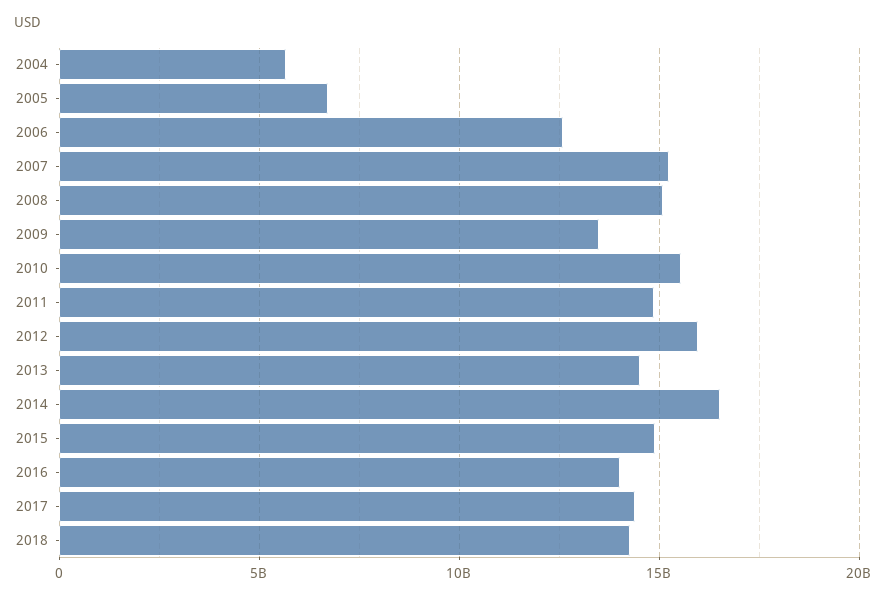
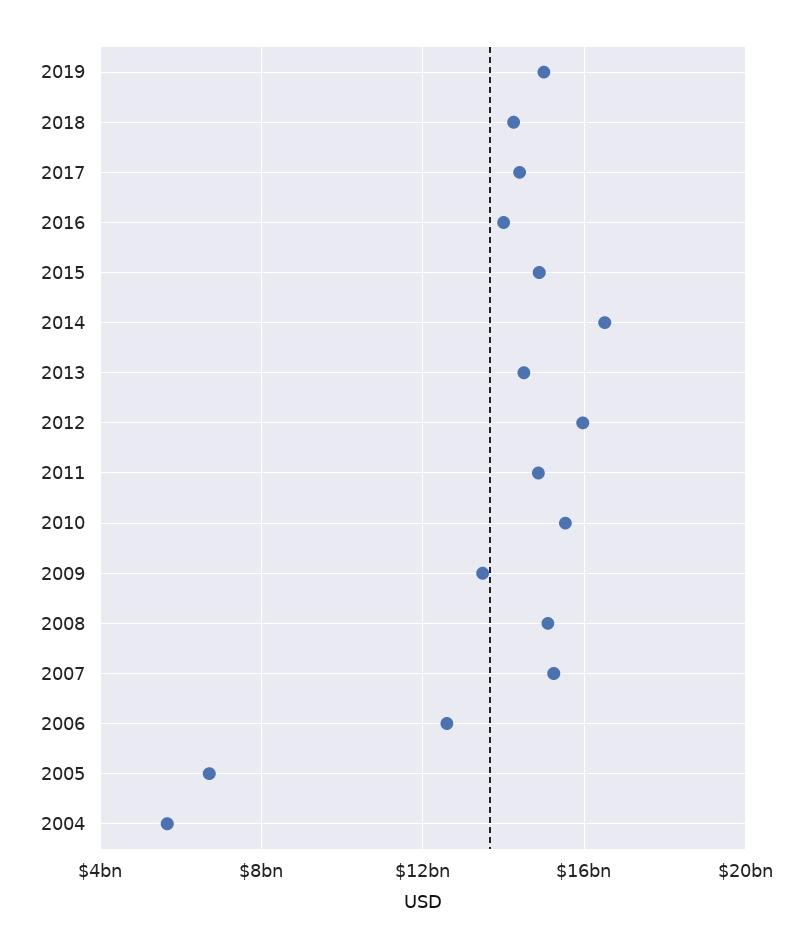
2019: none -> 15000000000

